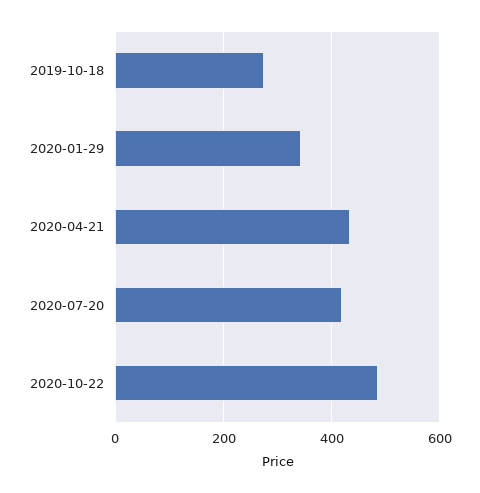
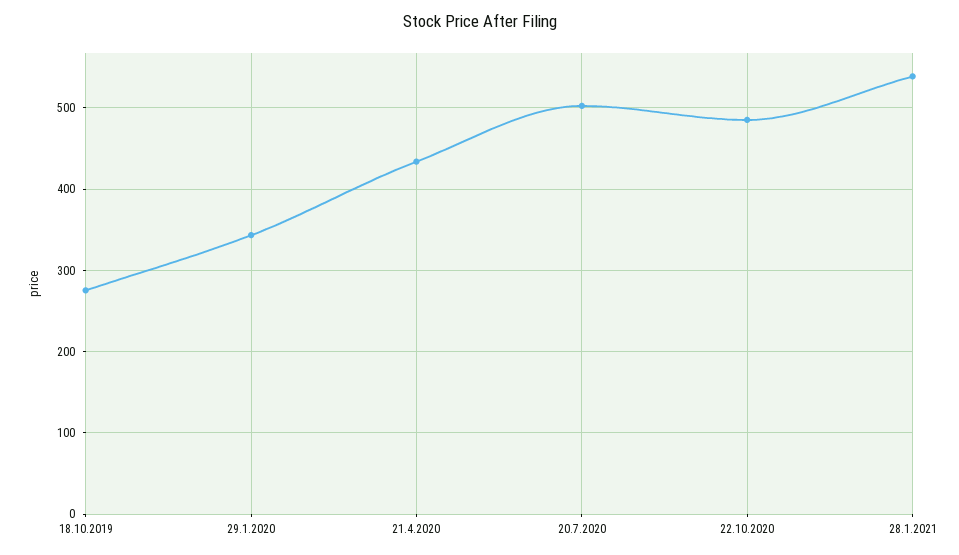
2020-07-20: 420 -> 500
28.1.2021: none -> 540

